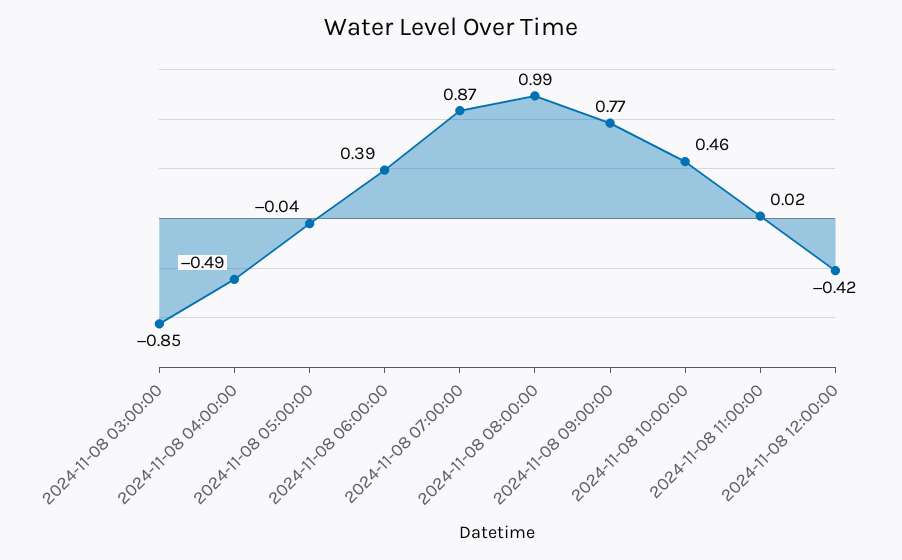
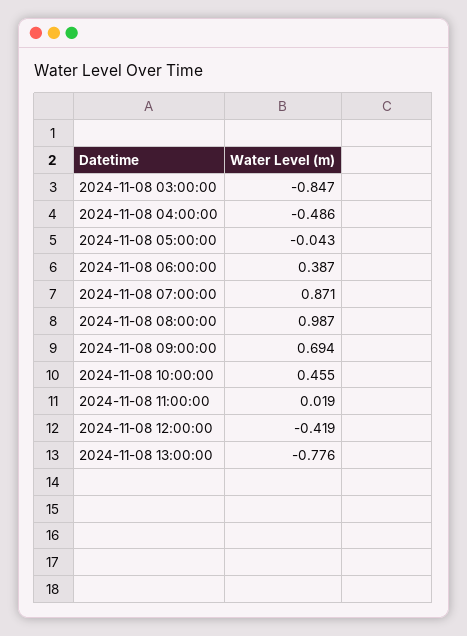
2024-11-08 09:00:00: 0.77 -> 0.694
2024-11-08 13:00:00: none -> -0.776

